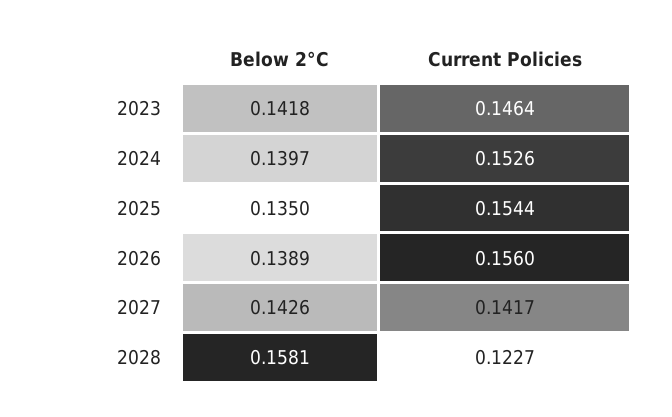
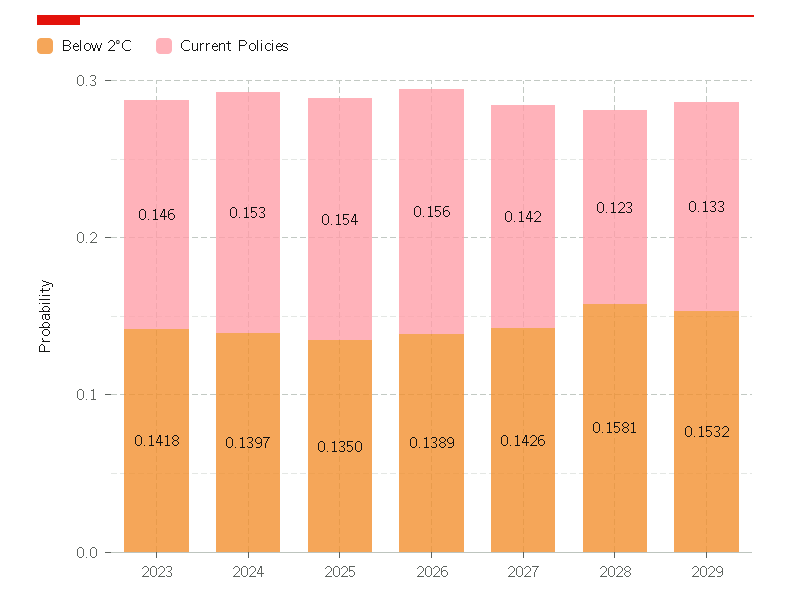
Below 2°C, 2029: none -> 0.1532
Current Policies, 2029: none -> 0.133

